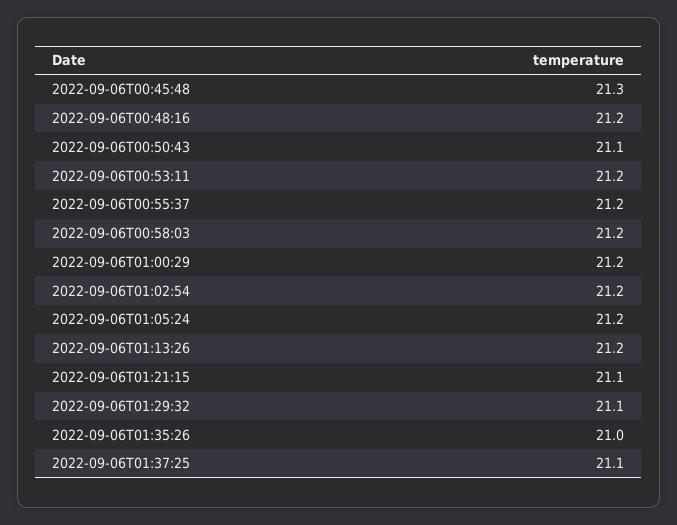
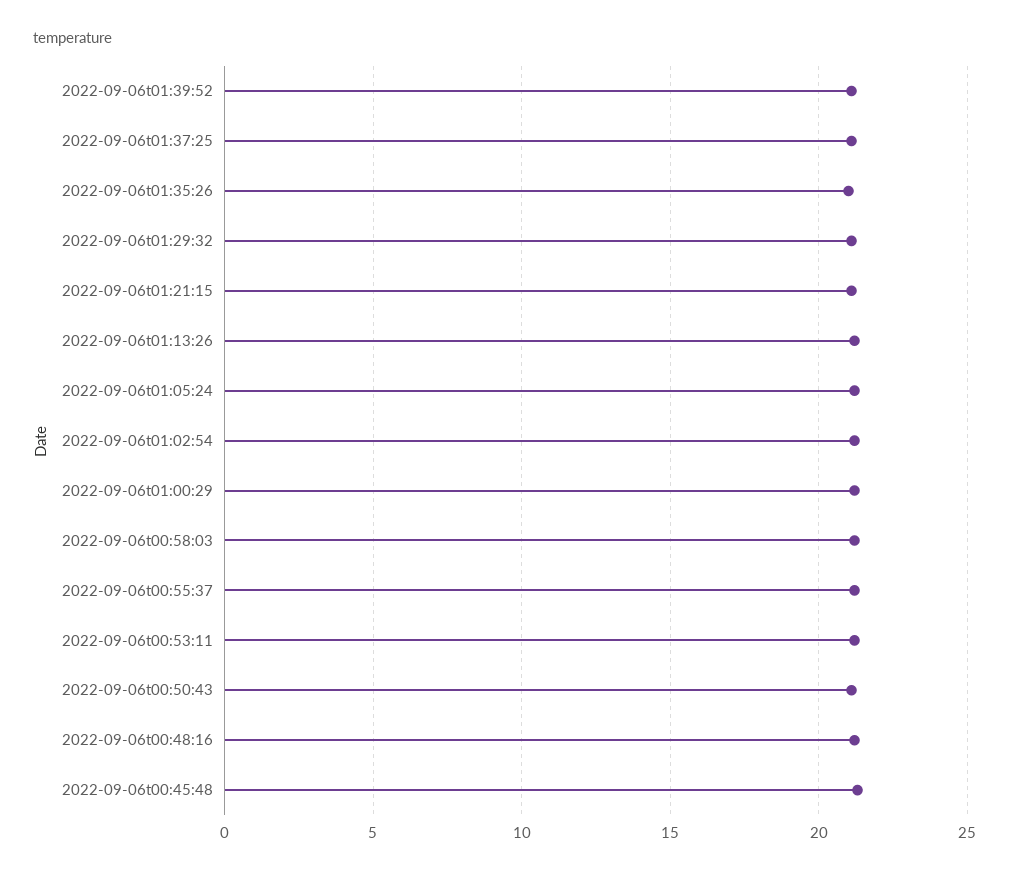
2022-09-06t01:39:52: none -> 21

